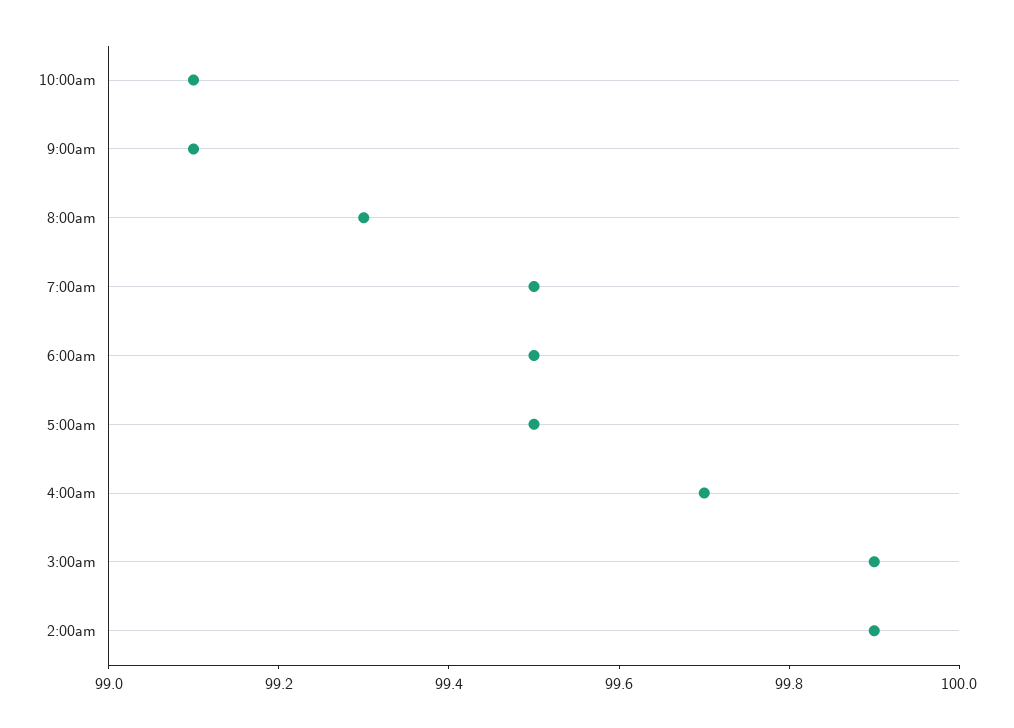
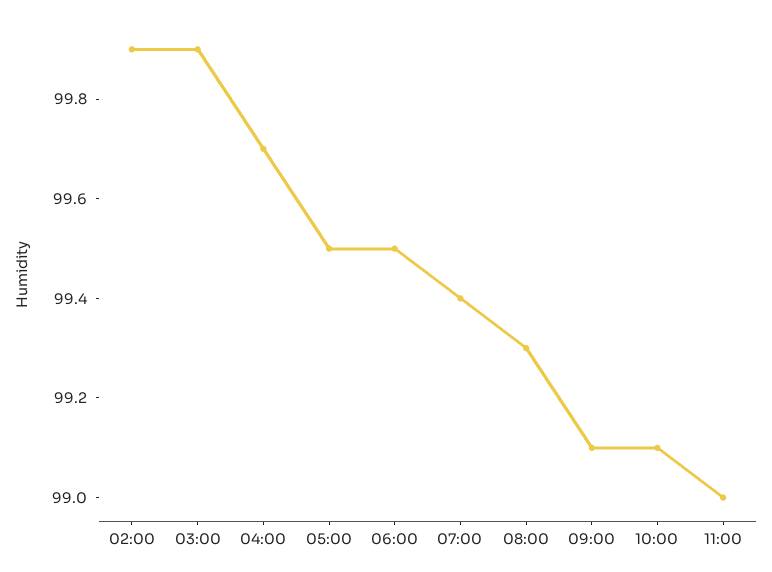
7:00am: 99.5 -> 99.4
11:00: none -> 99

